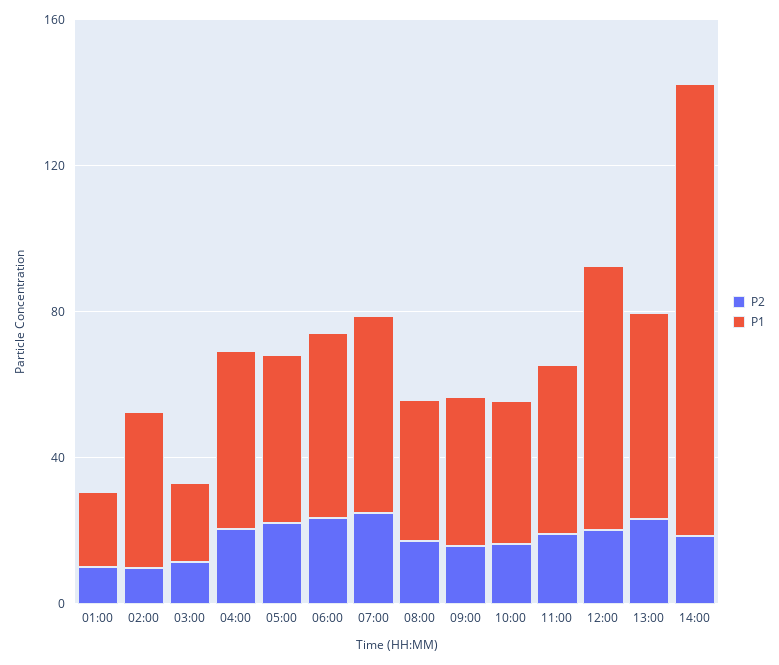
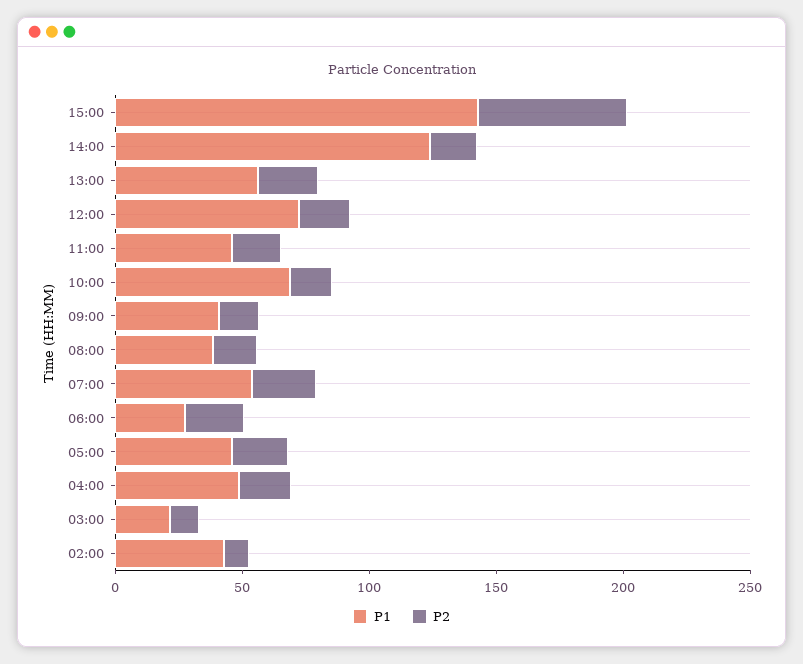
P2, 01:00: 10 -> none
P1, 01:00: 20 -> none
P1, 06:00: 50 -> 30
P1, 10:00: 40 -> 70
P1, 15:00: none -> 140
P2, 15:00: none -> 60

